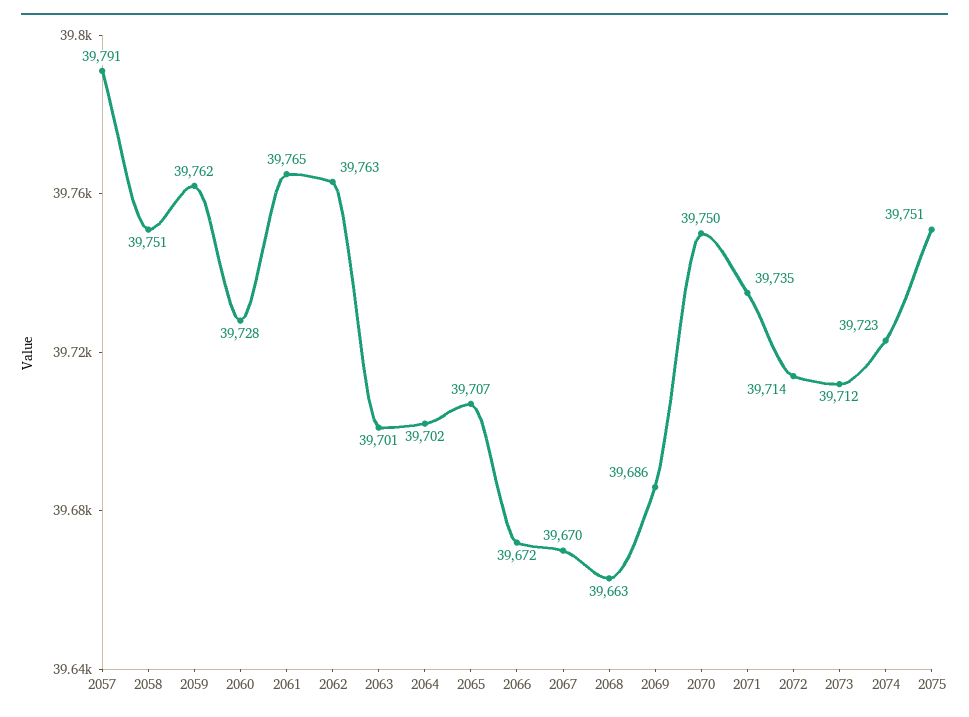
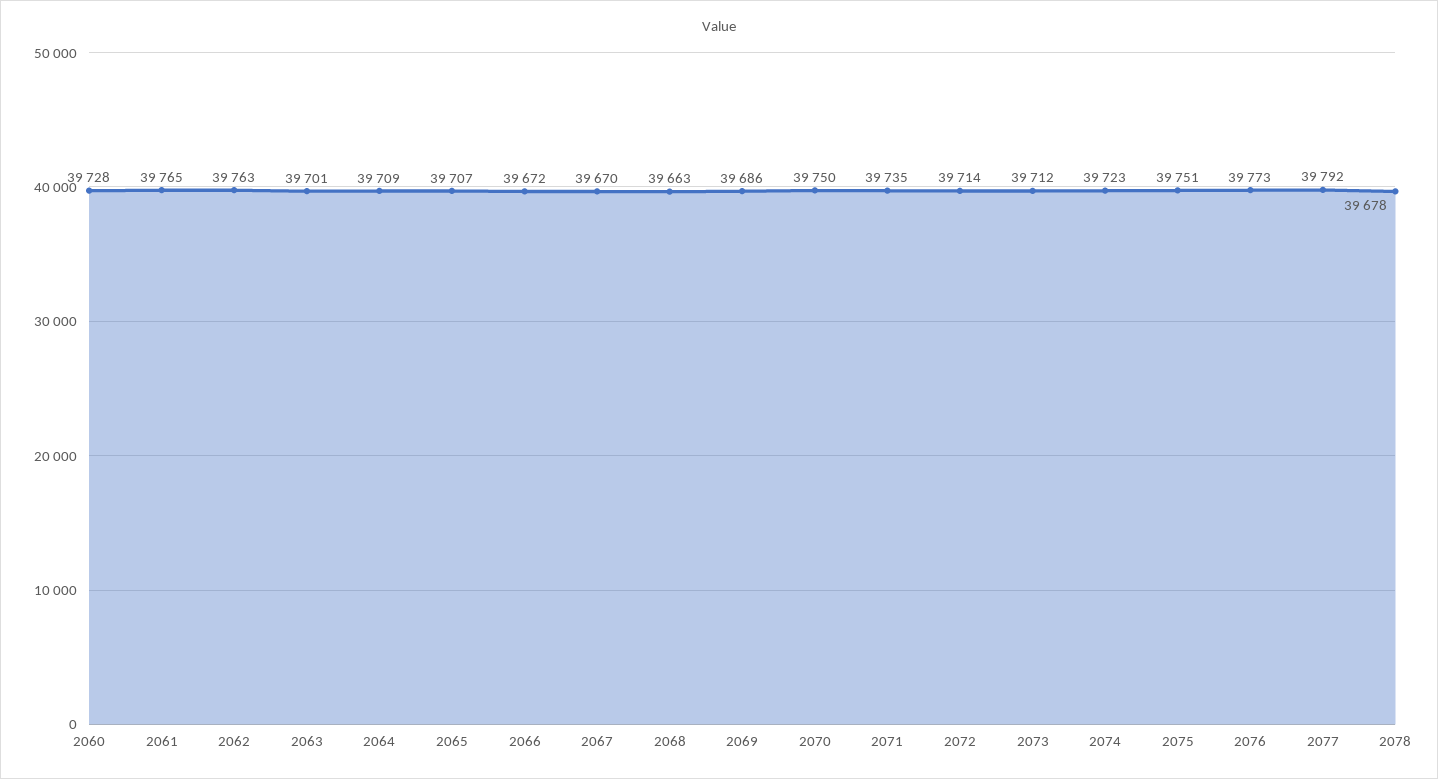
2057: 39791 -> none
2058: 39751 -> none
2059: 39762 -> none
2064: 39702 -> 39709
2076: none -> 39773
2077: none -> 39792
2078: none -> 39678

